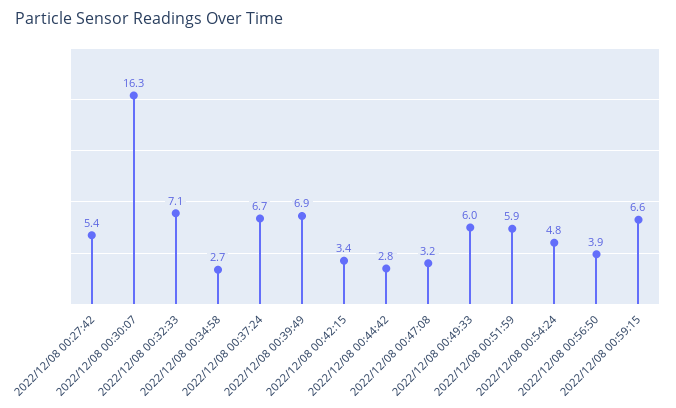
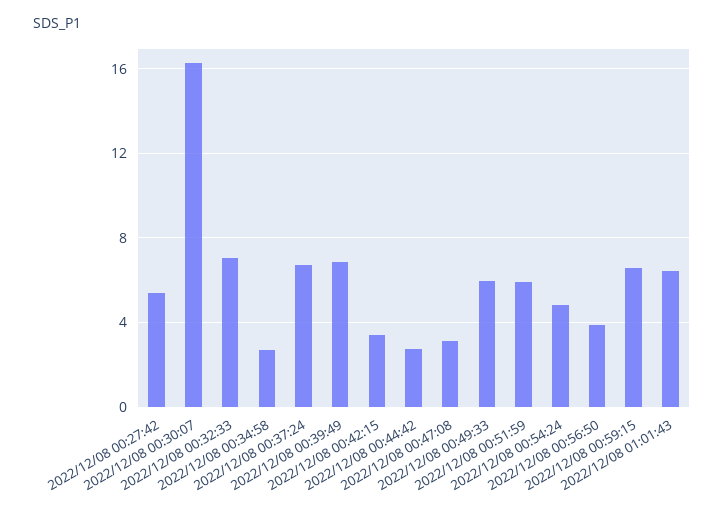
2022/12/08 01:01:43: none -> 6.5

